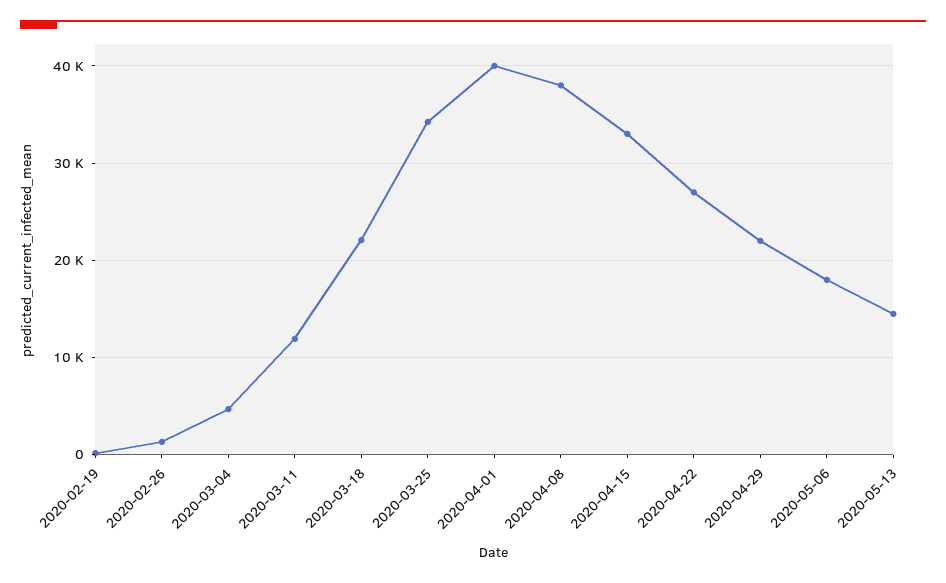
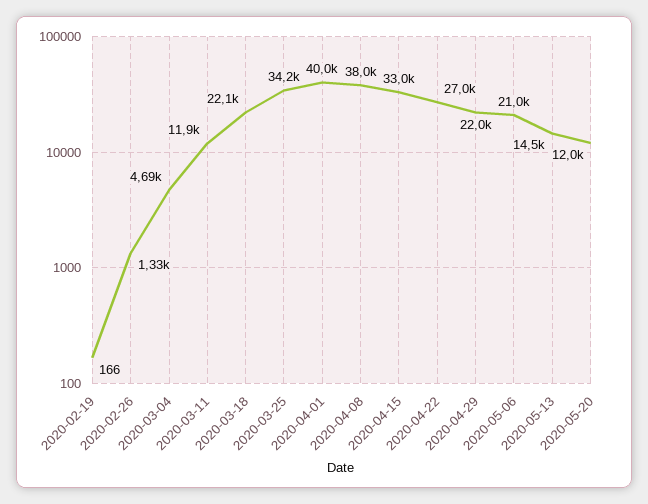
2020-05-06: 18000 -> 21000
2020-05-20: none -> 12000

